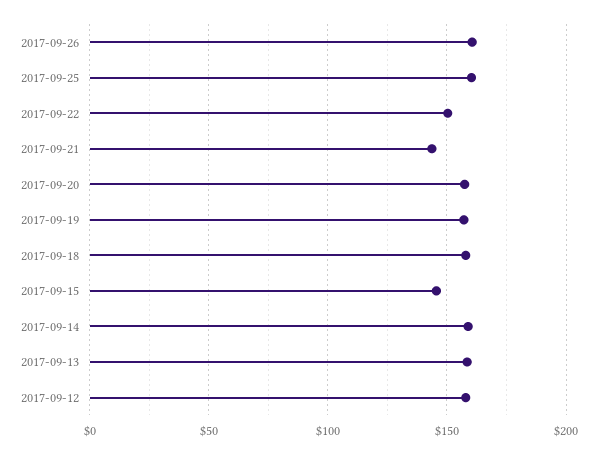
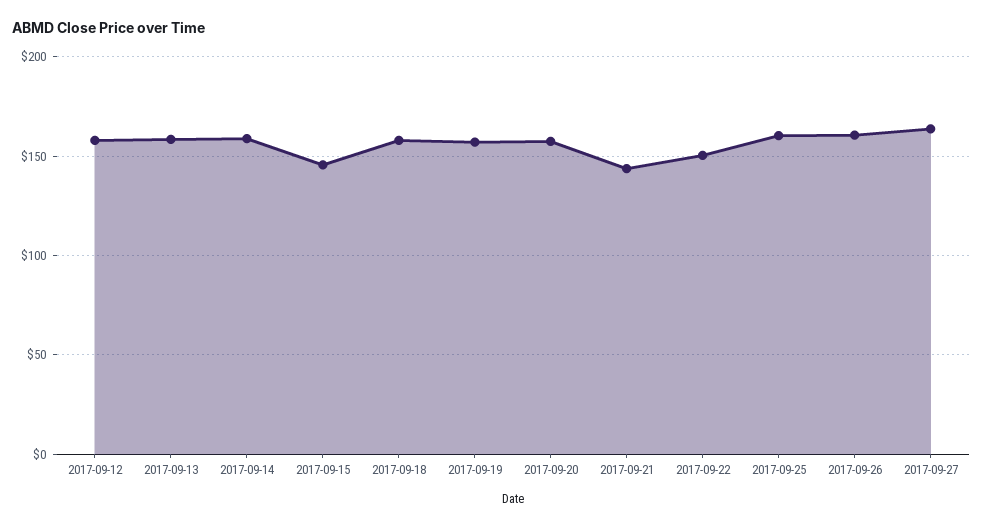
2017-09-27: none -> 165

